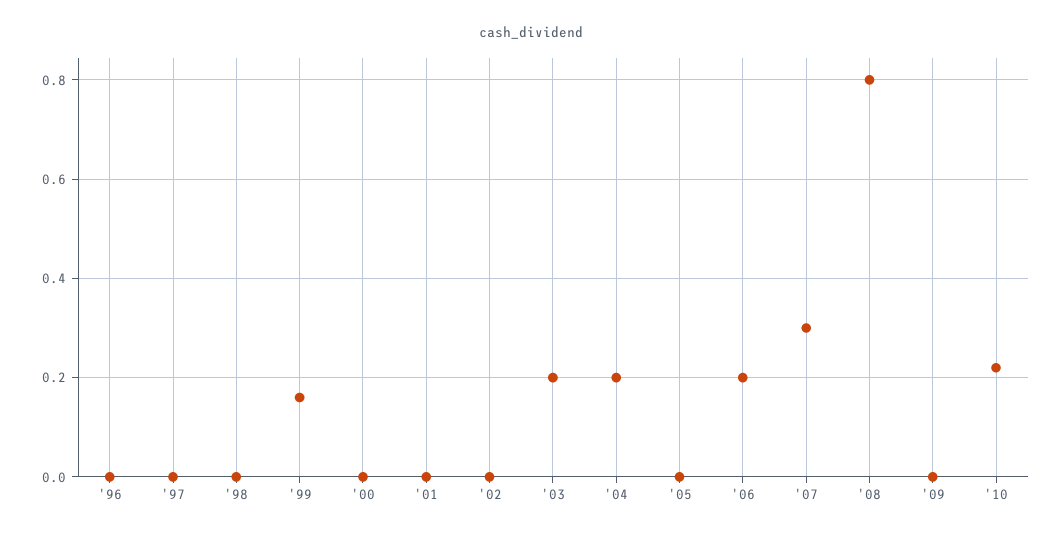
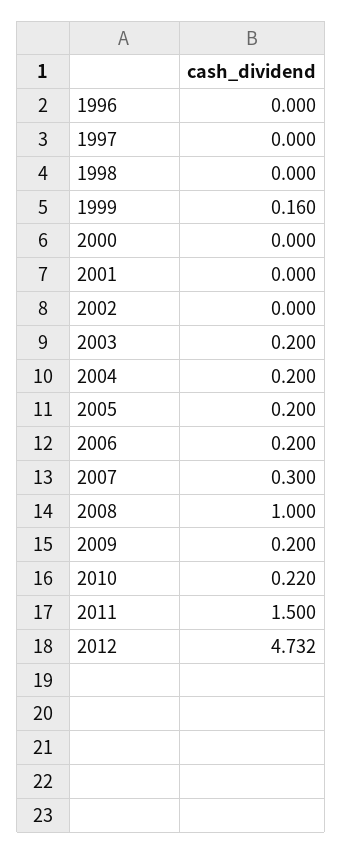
'05: 0 -> 0.2
'08: 0.8 -> 1
'09: 0 -> 0.2
2011: none -> 1.5
2012: none -> 4.732

